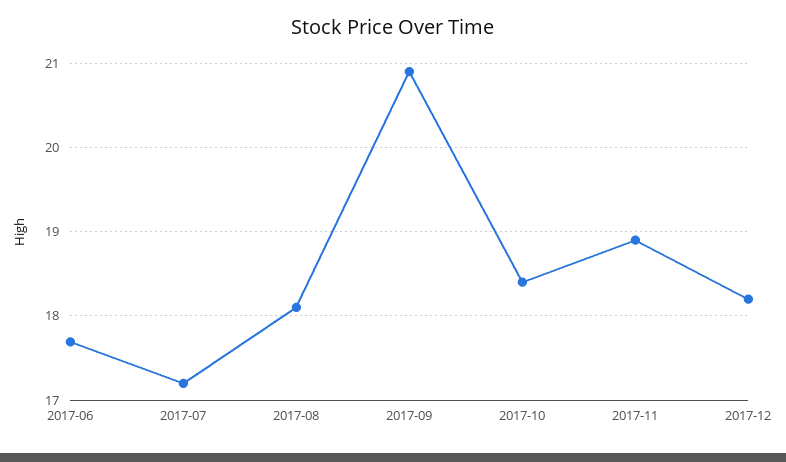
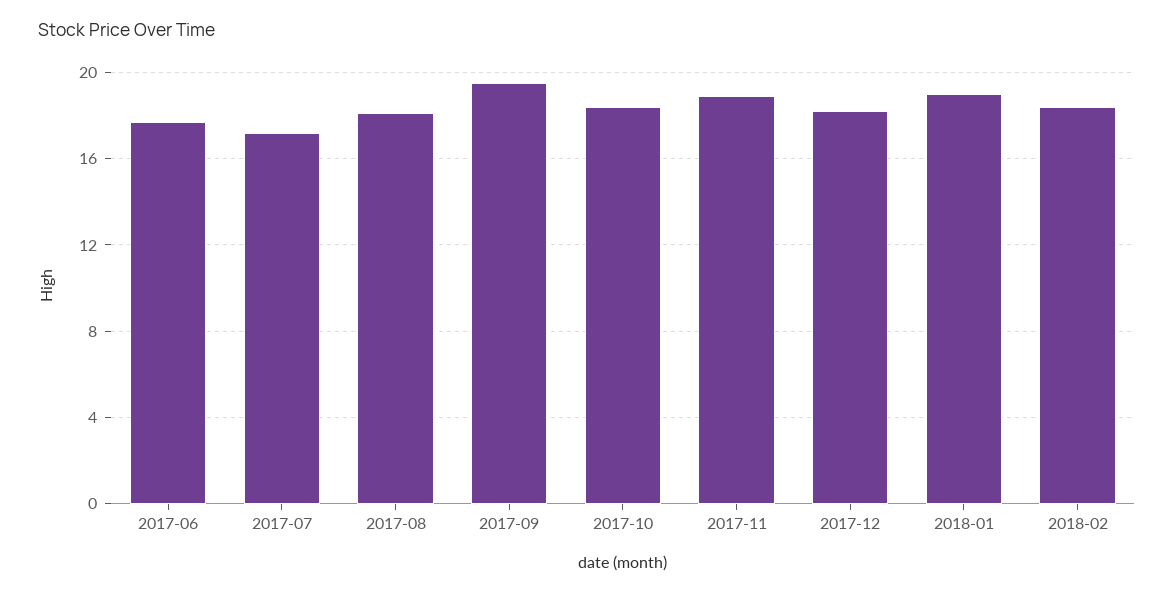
2017-09: 20.9 -> 19.5
2018-01: none -> 19
2018-02: none -> 18.5

